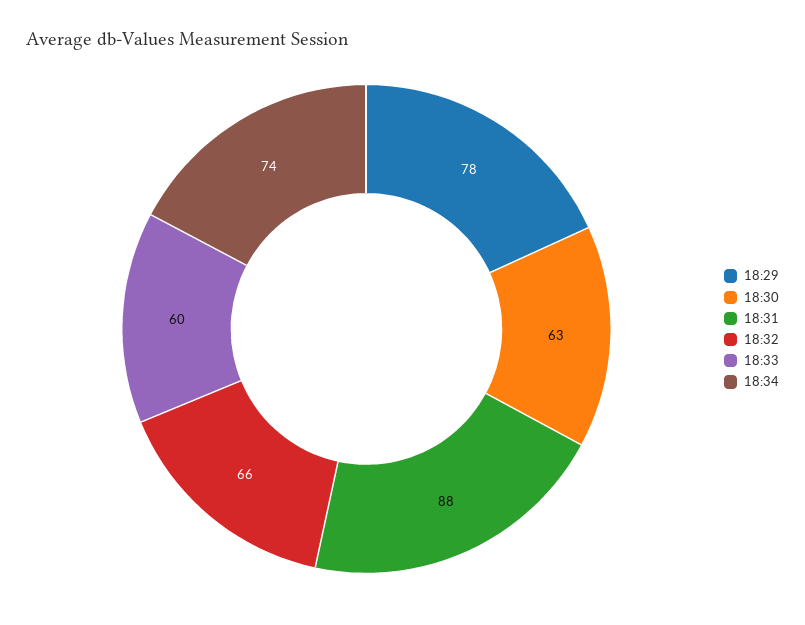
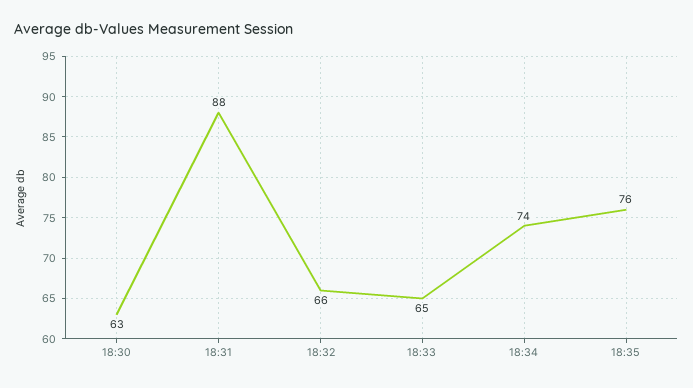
18:29: 78 -> none
18:33: 60 -> 65
18:35: none -> 76

